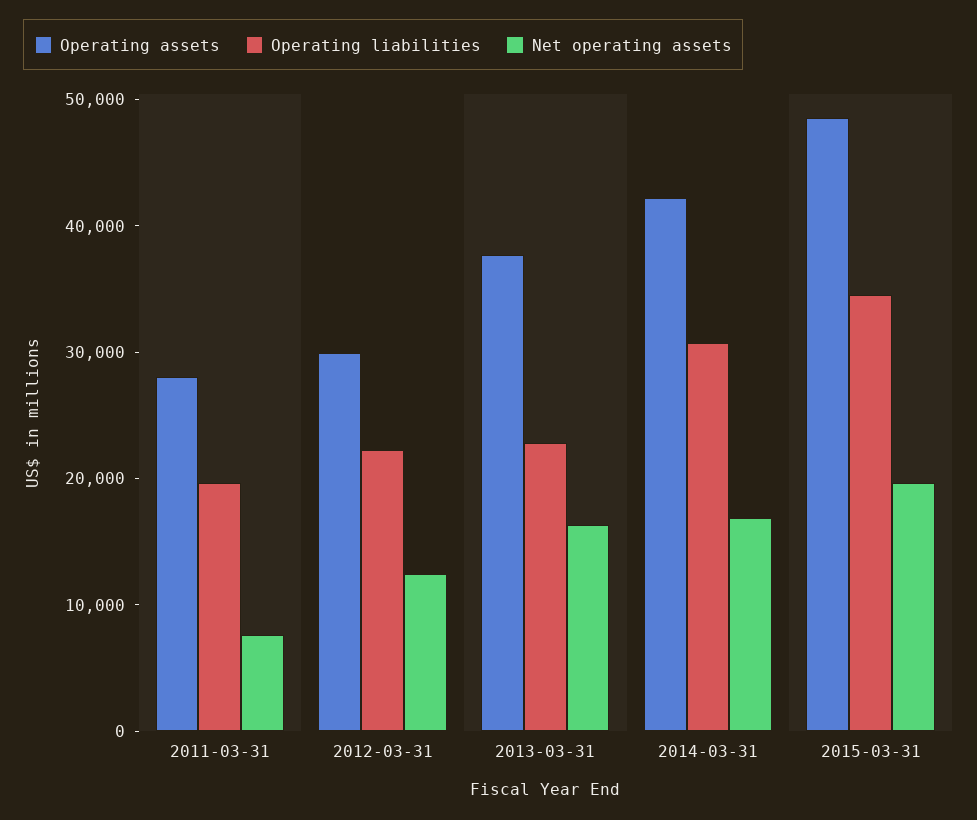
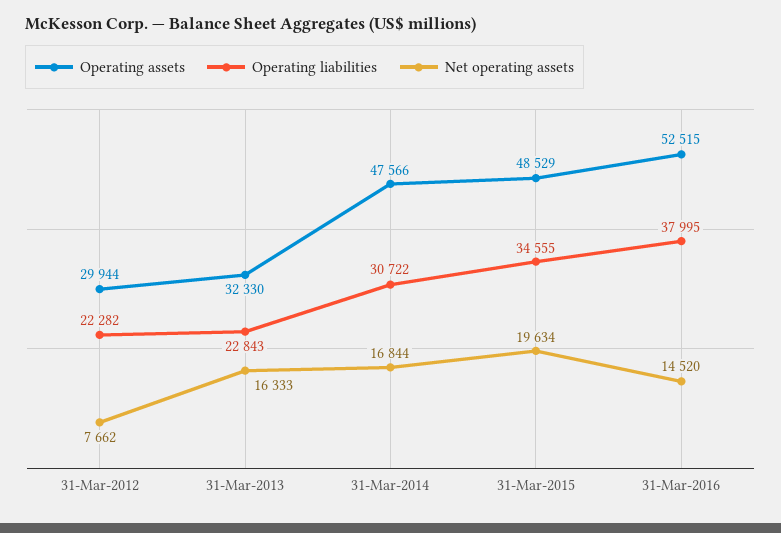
Operating assets, 2011-03-31: 28000 -> none
Operating liabilities, 2011-03-31: 20000 -> none
Net operating assets, 2011-03-31: 8000 -> none
Net operating assets, 2012-03-31: 12000 -> 7662
Operating assets, 2013-03-31: 38000 -> 32330
Operating assets, 2014-03-31: 42000 -> 47566
Operating assets, 31-Mar-2016: none -> 52515
Operating liabilities, 31-Mar-2016: none -> 37995
Net operating assets, 31-Mar-2016: none -> 14520

